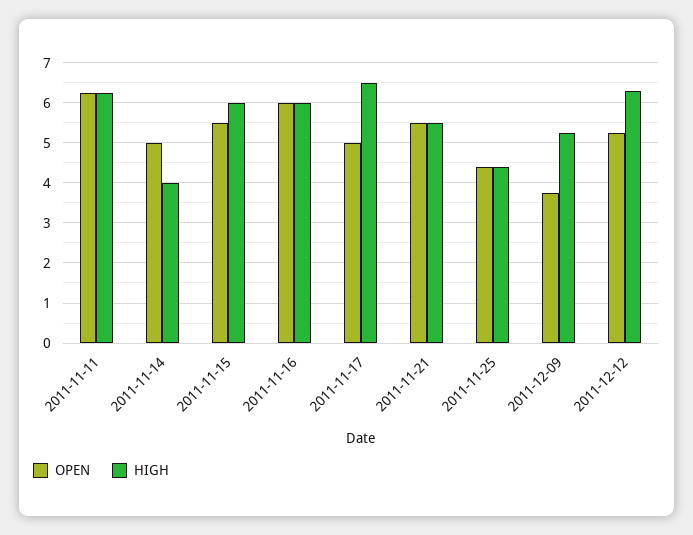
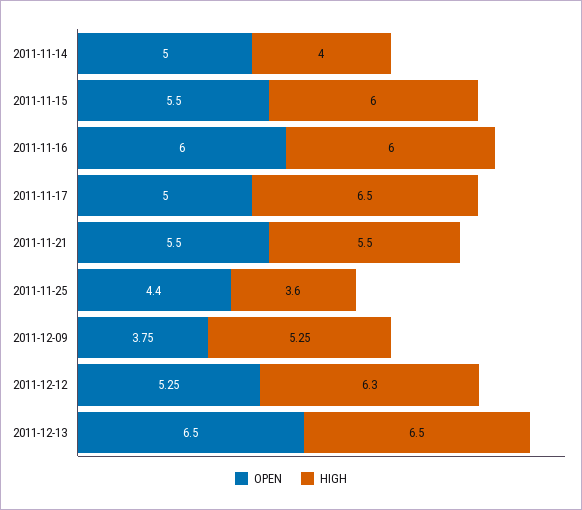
OPEN, 2011-11-11: 6.2 -> none
HIGH, 2011-11-11: 6.2 -> none
HIGH, 2011-11-25: 4.4 -> 3.6
OPEN, 2011-12-13: none -> 6.5
HIGH, 2011-12-13: none -> 6.5

